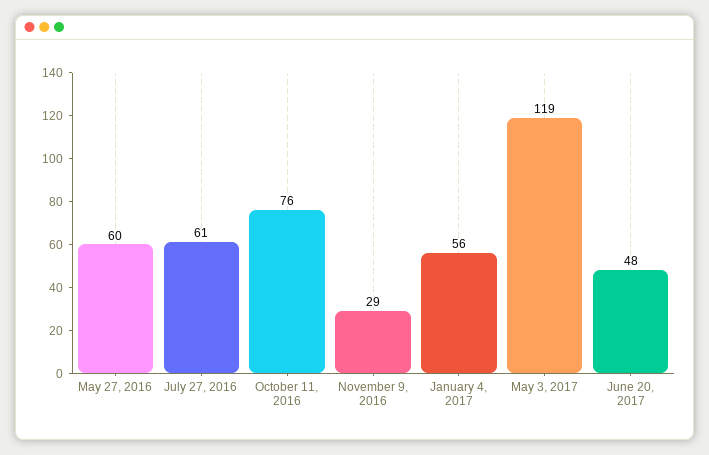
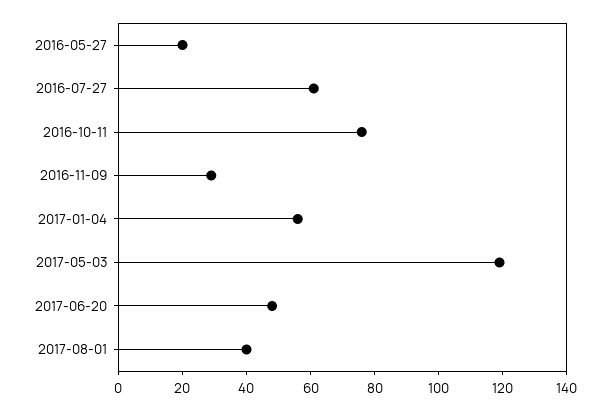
May 27, 2016: 60 -> 20
2017-08-01: none -> 40

